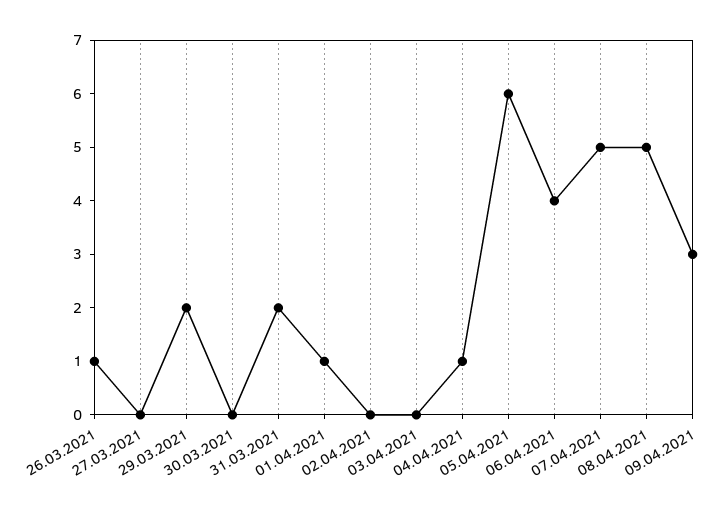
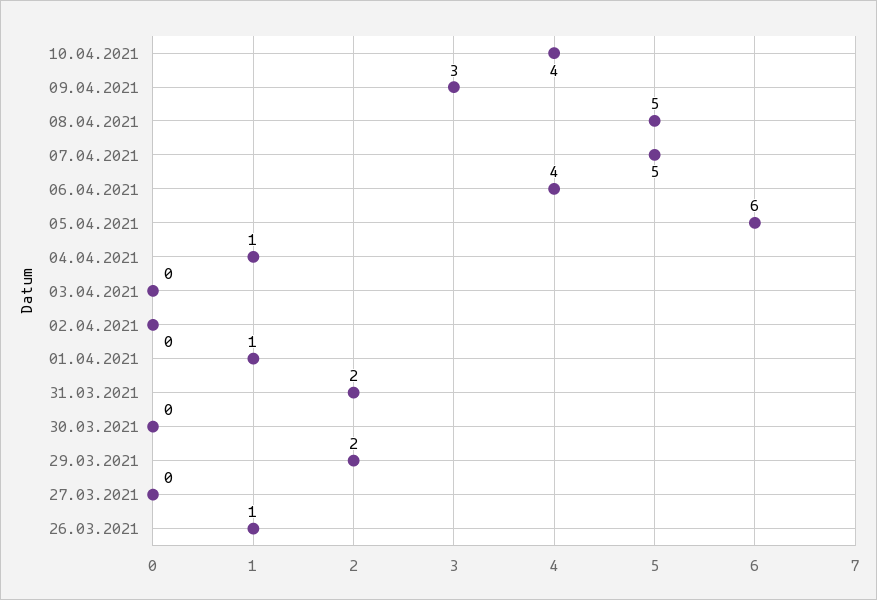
10.04.2021: none -> 4

